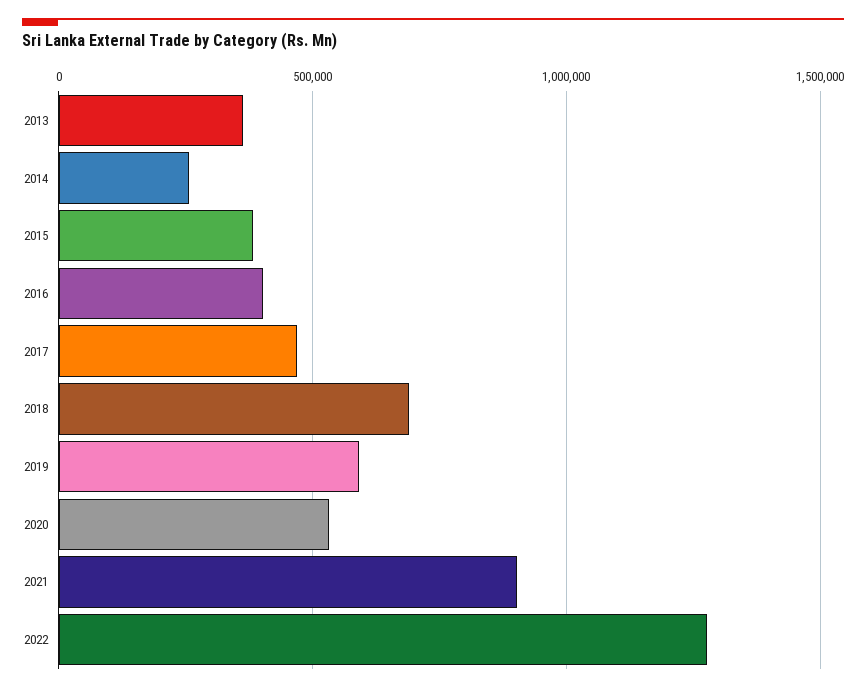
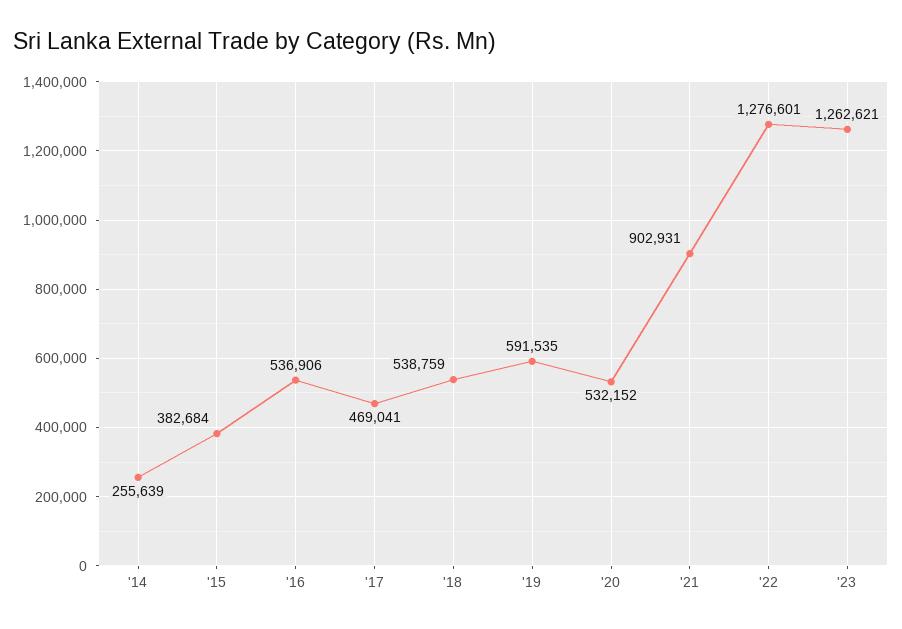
2013: 350000 -> none
2016: 400000 -> 536906
2018: 700000 -> 538759
'23: none -> 1262621

